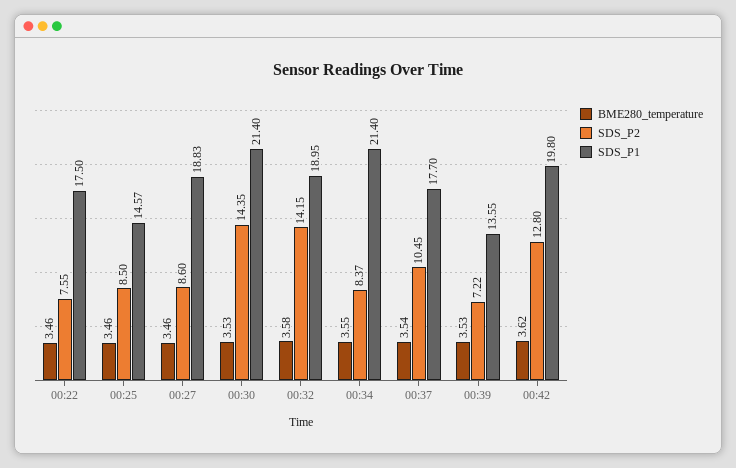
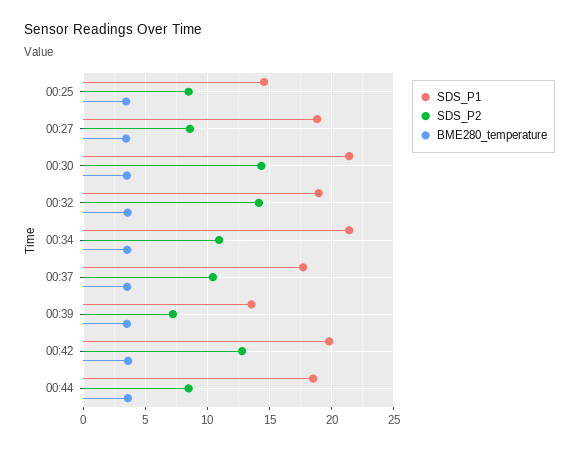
BME280_temperature, 00:22: 3.46 -> none
SDS_P2, 00:22: 7.55 -> none
SDS_P1, 00:22: 17.5 -> none
SDS_P2, 00:34: 8.37 -> 11
SDS_P1, 00:44: none -> 18.5
SDS_P2, 00:44: none -> 8.5
BME280_temperature, 00:44: none -> 3.5

